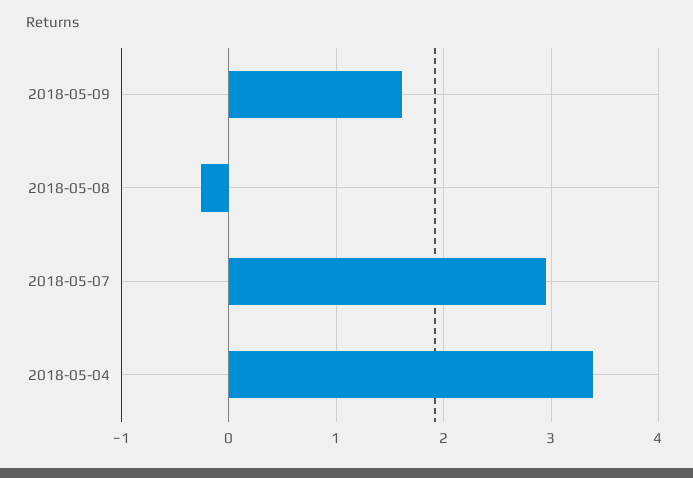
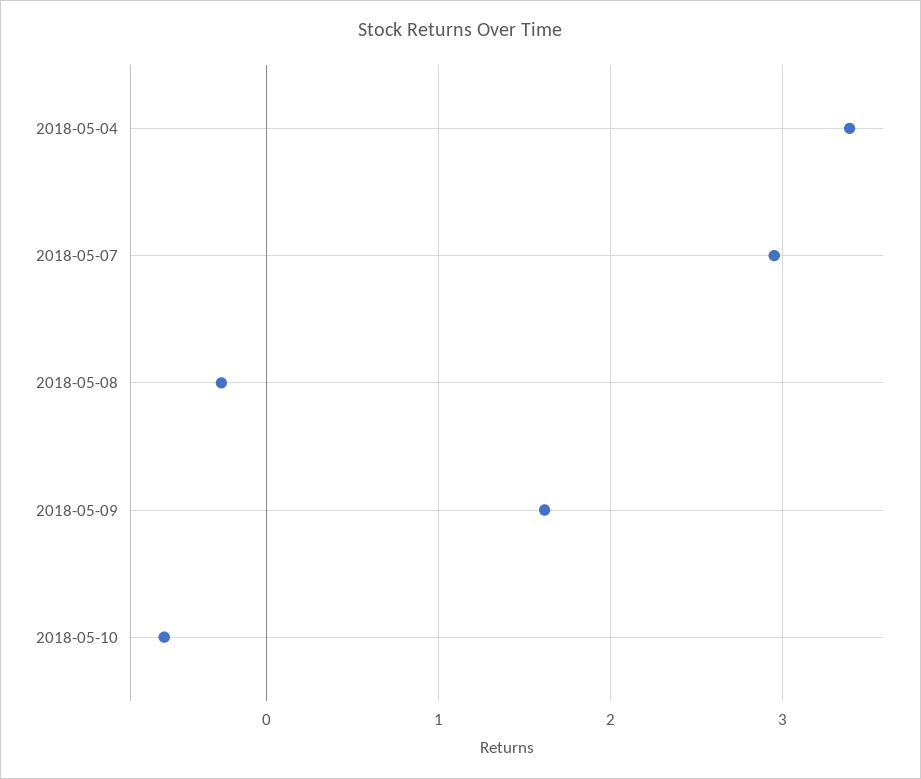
2018-05-10: none -> -0.6

